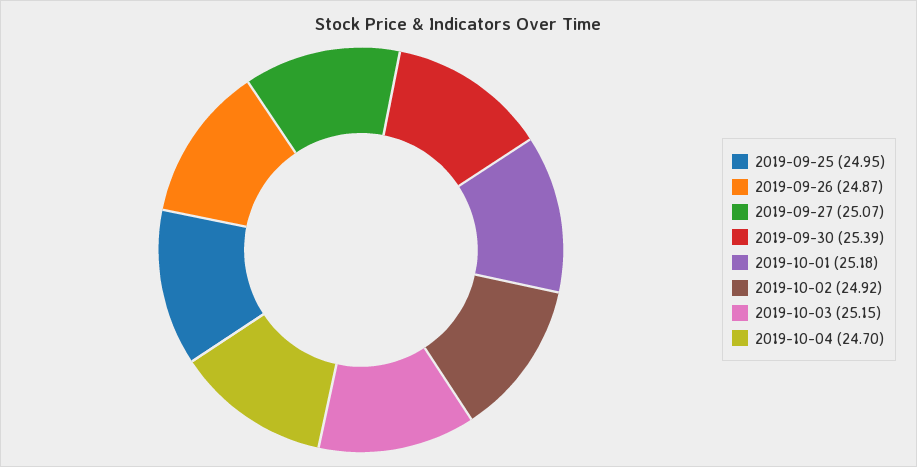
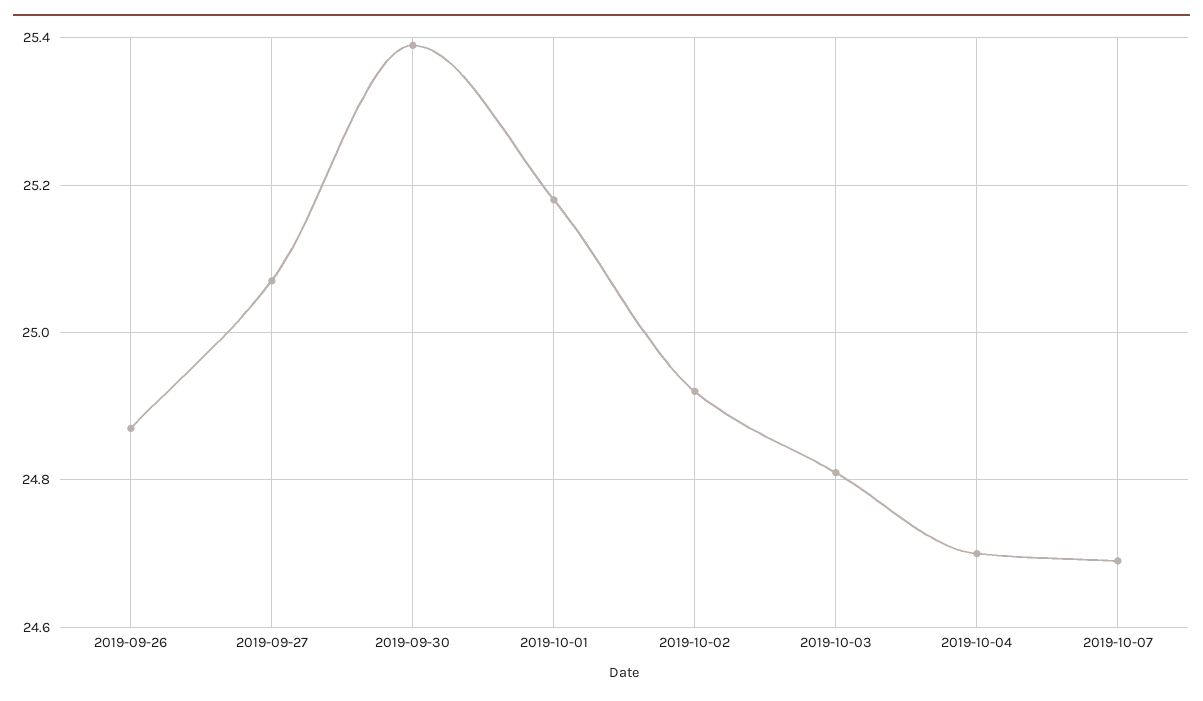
2019-09-25: 24.95 -> none
2019-10-03: 25.15 -> 24.8
2019-10-07: none -> 24.7

